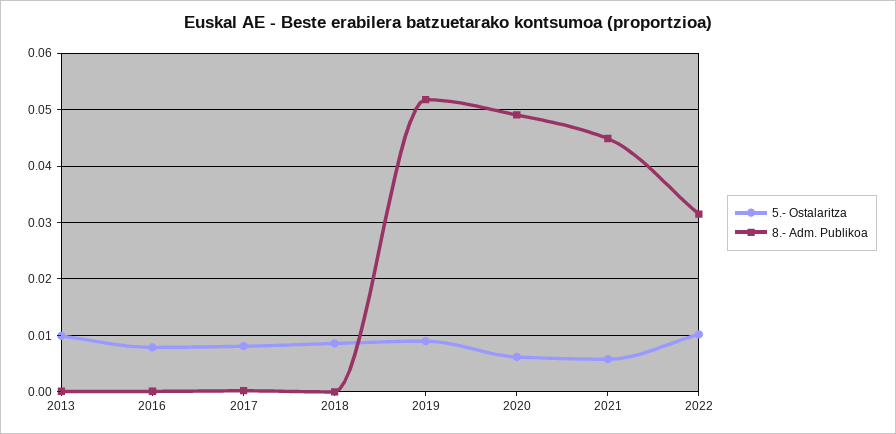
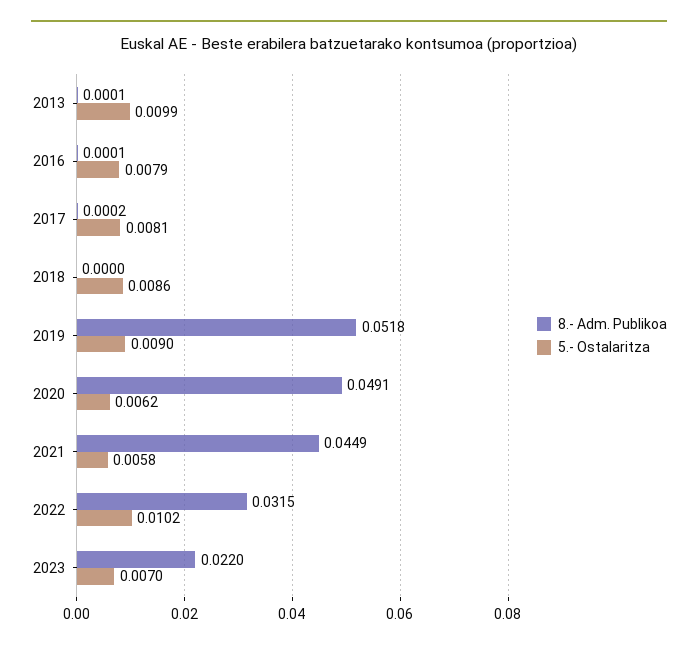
8.- Adm. Publikoa, 2023: none -> 0.022
5.- Ostalaritza, 2023: none -> 0.007

